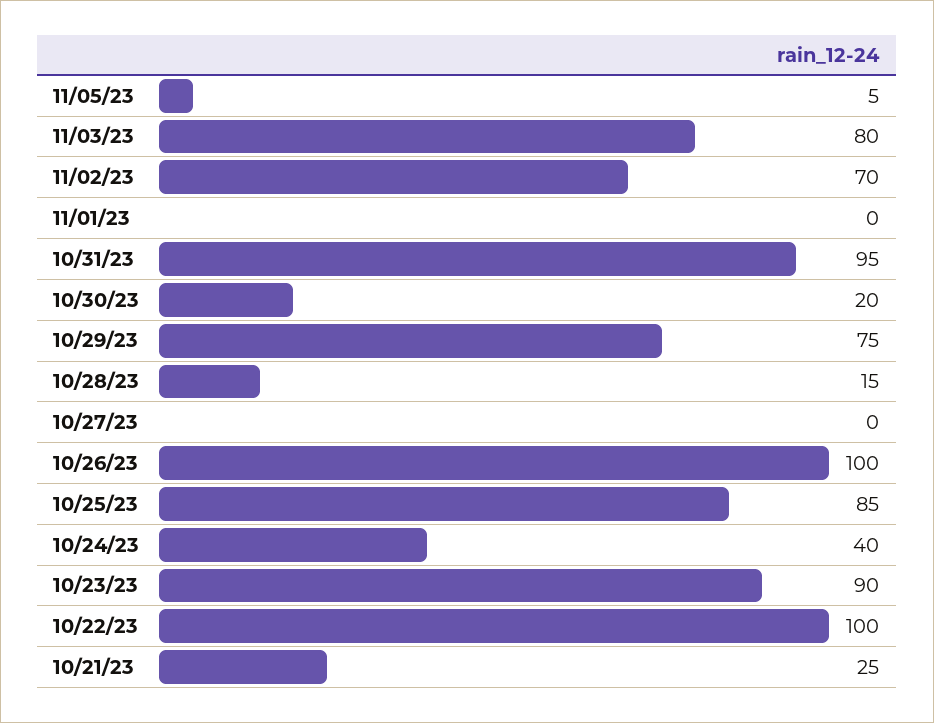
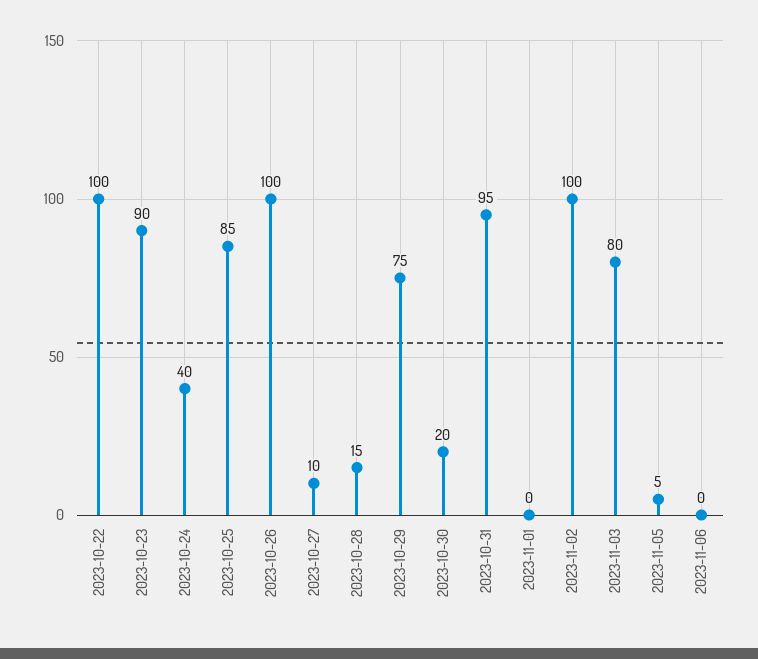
11/02/23: 70 -> 100
10/27/23: 0 -> 10
10/21/23: 25 -> none
2023-11-06: none -> 0

